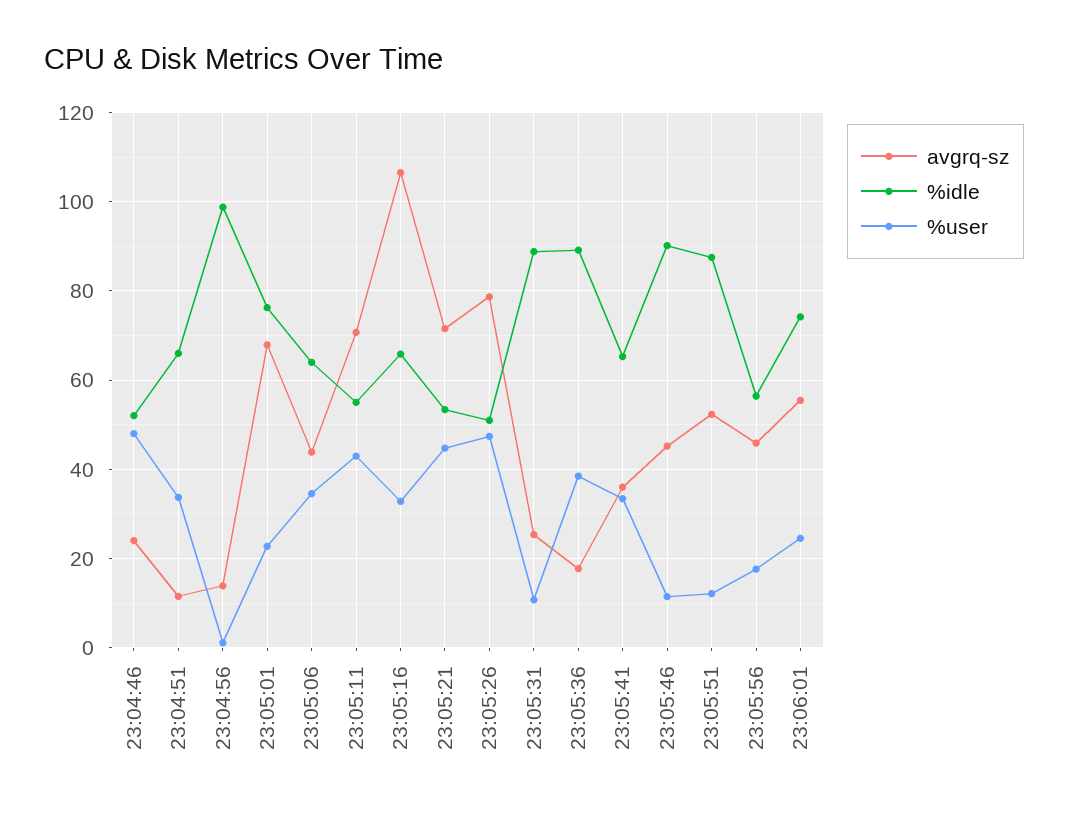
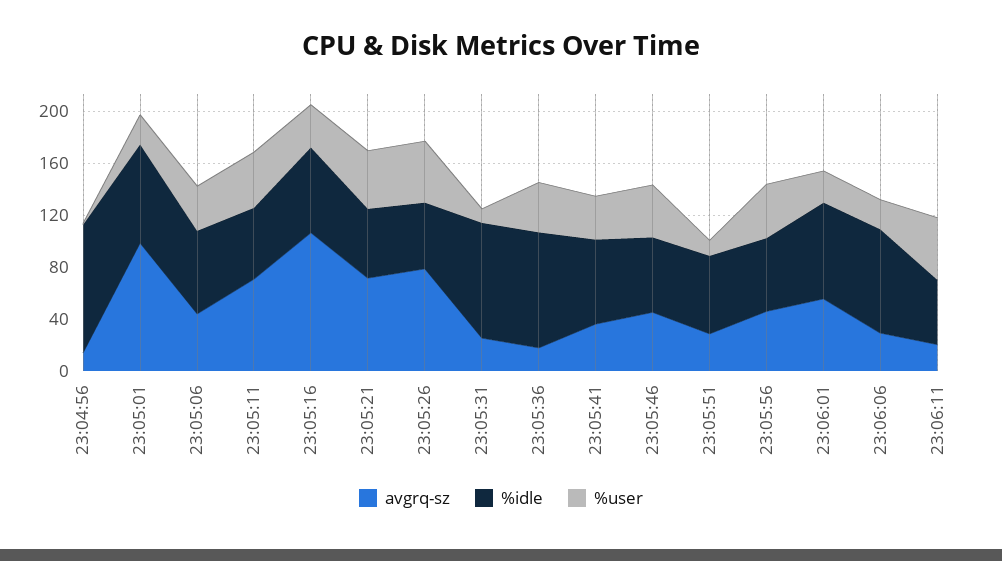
avgrq-sz, 23:04:46: 24 -> none
%idle, 23:04:46: 52 -> none
%user, 23:04:46: 48 -> none
avgrq-sz, 23:04:51: 12 -> none
%idle, 23:04:51: 66 -> none
%user, 23:04:51: 34 -> none
avgrq-sz, 23:05:01: 68 -> 100
%idle, 23:05:46: 90 -> 60
%user, 23:05:46: 12 -> 40
avgrq-sz, 23:05:51: 52 -> 30
%idle, 23:05:51: 88 -> 60
%user, 23:05:56: 18 -> 40
avgrq-sz, 23:06:06: none -> 30
%idle, 23:06:06: none -> 80
%user, 23:06:06: none -> 20
avgrq-sz, 23:06:11: none -> 20
%idle, 23:06:11: none -> 50
%user, 23:06:11: none -> 50

